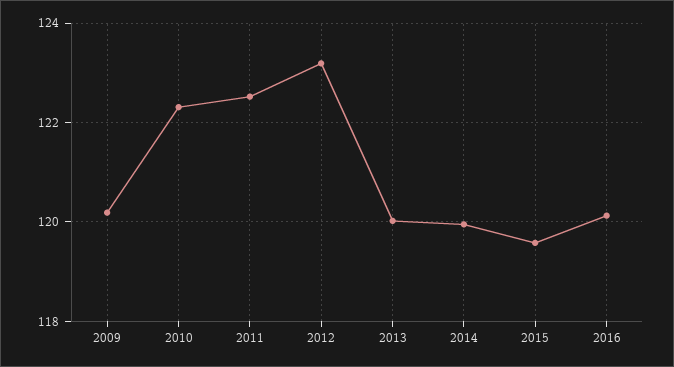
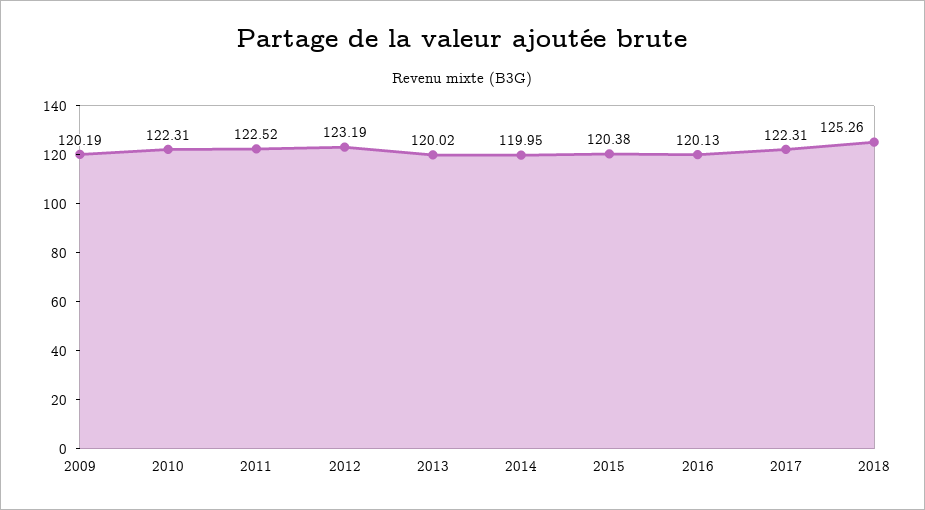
2015: 119.6 -> 120.38
2017: none -> 122.31
2018: none -> 125.26

